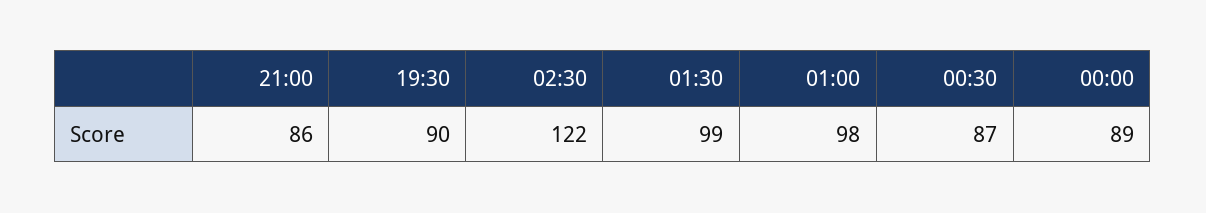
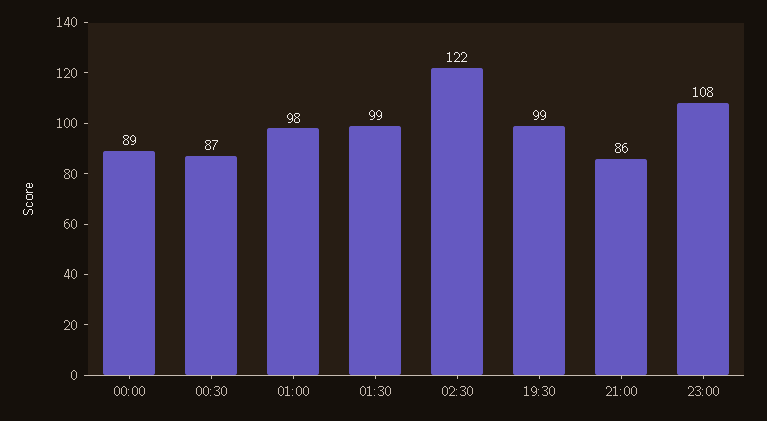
19:30: 90 -> 99
23:00: none -> 108

